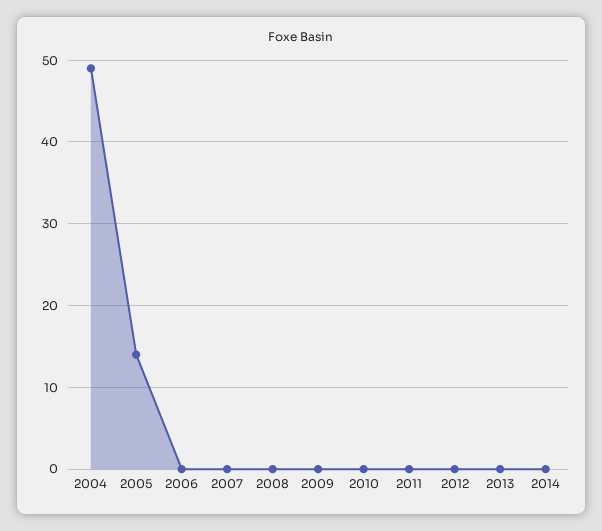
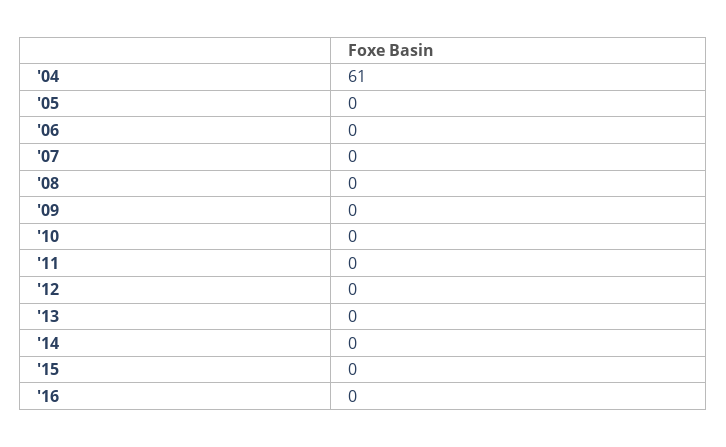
2004: 49 -> 61
2005: 14 -> 0
'15: none -> 0
'16: none -> 0

